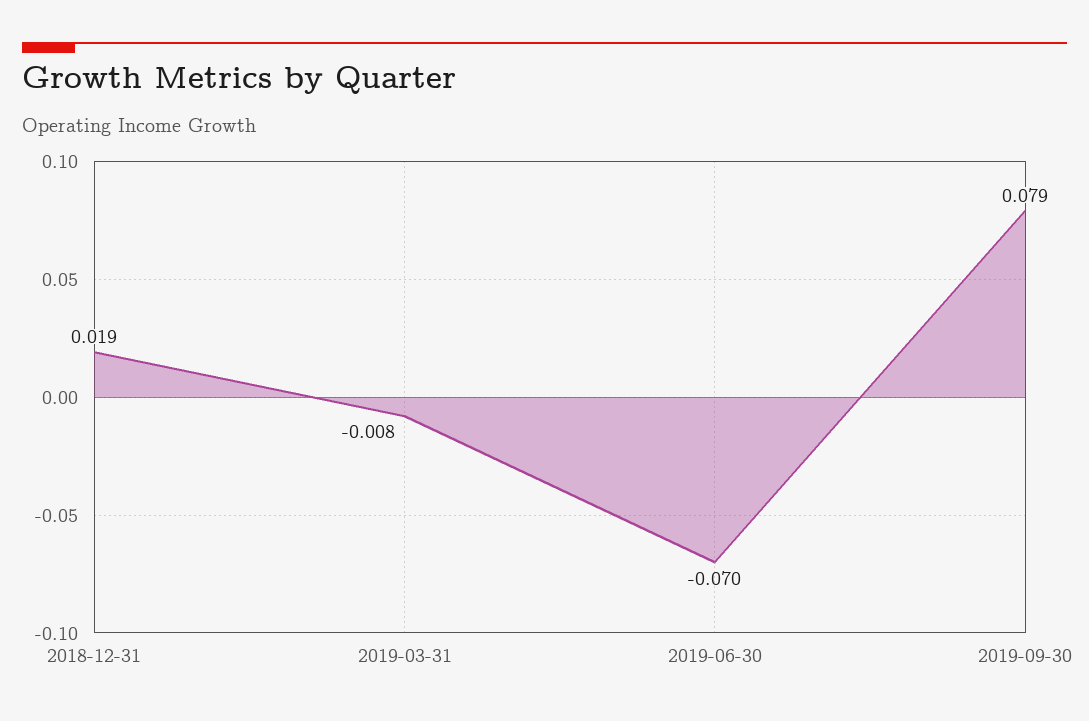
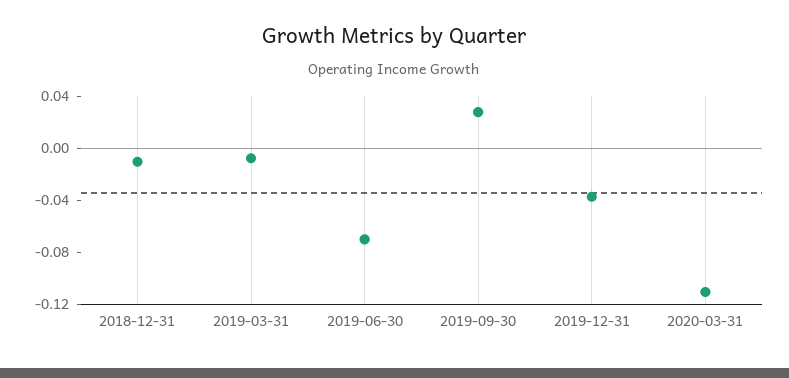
2018-12-31: 0.019 -> -0.01
2019-09-30: 0.079 -> 0.03
2019-12-31: none -> -0.04
2020-03-31: none -> -0.11

